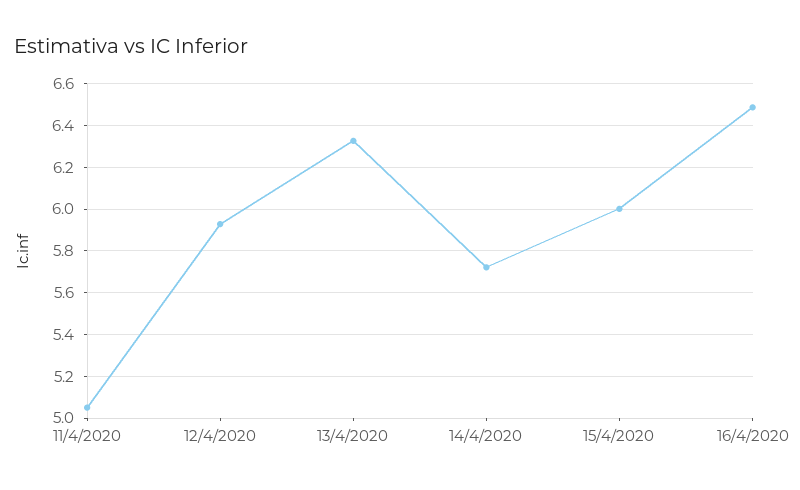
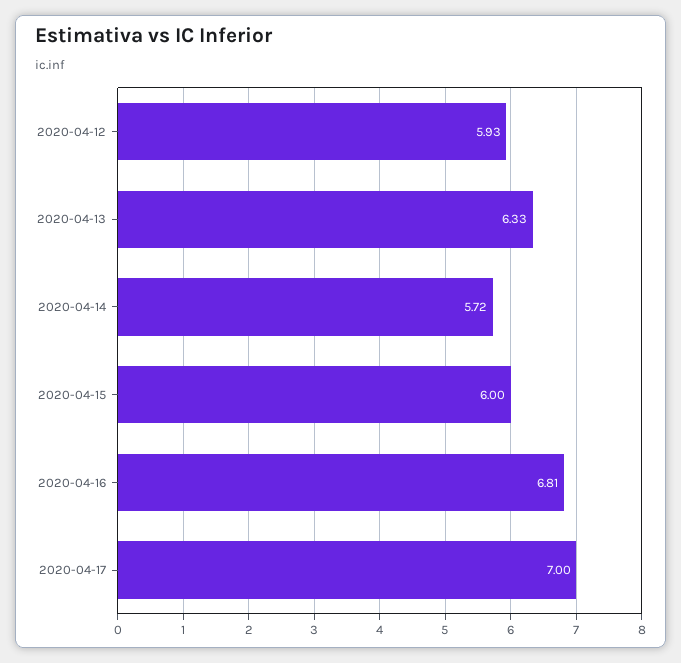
11/4/2020: 5.05 -> none
16/4/2020: 6.5 -> 6.81
2020-04-17: none -> 7

